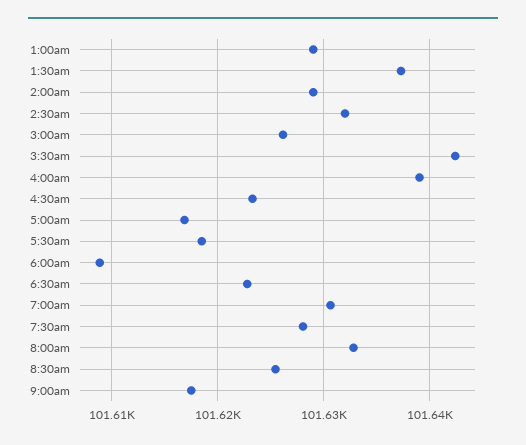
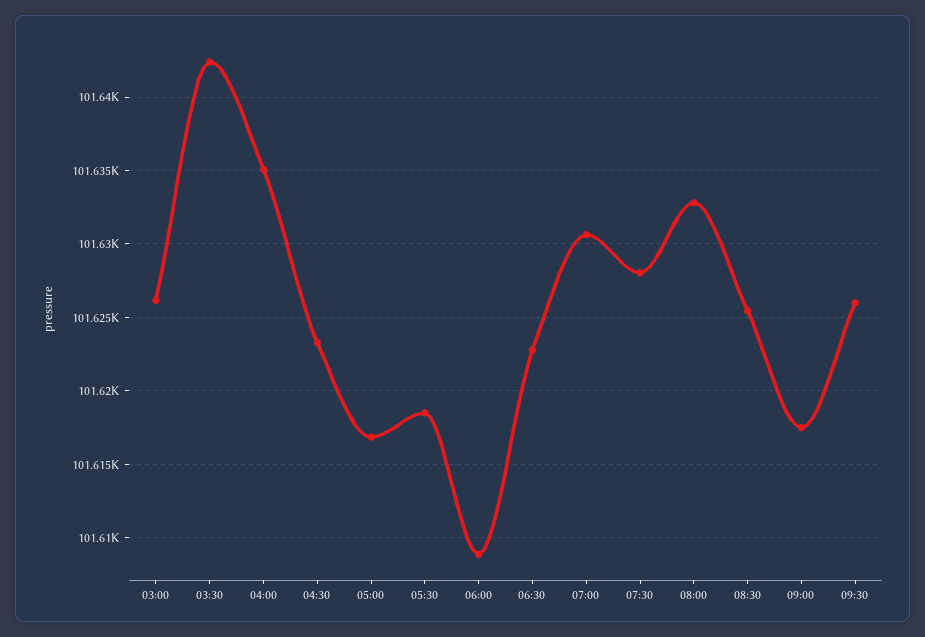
1:00am: 101629 -> none
1:30am: 101637 -> none
2:00am: 101629 -> none
2:30am: 101632 -> none
4:00am: 101639 -> 101635
09:30: none -> 101626

